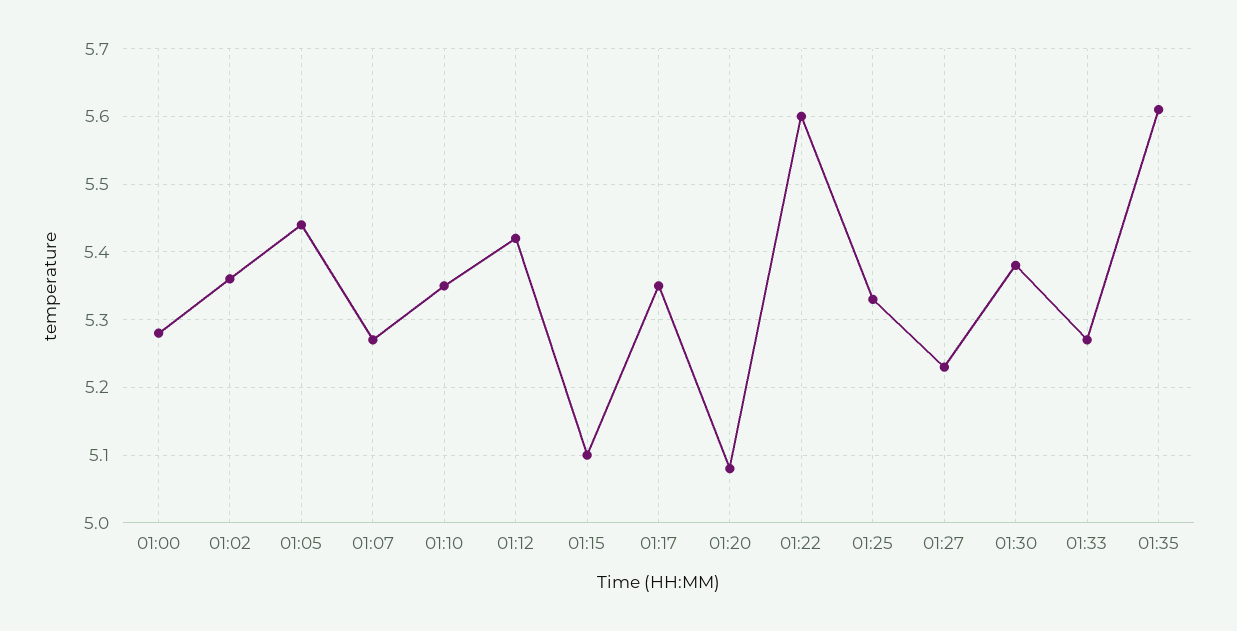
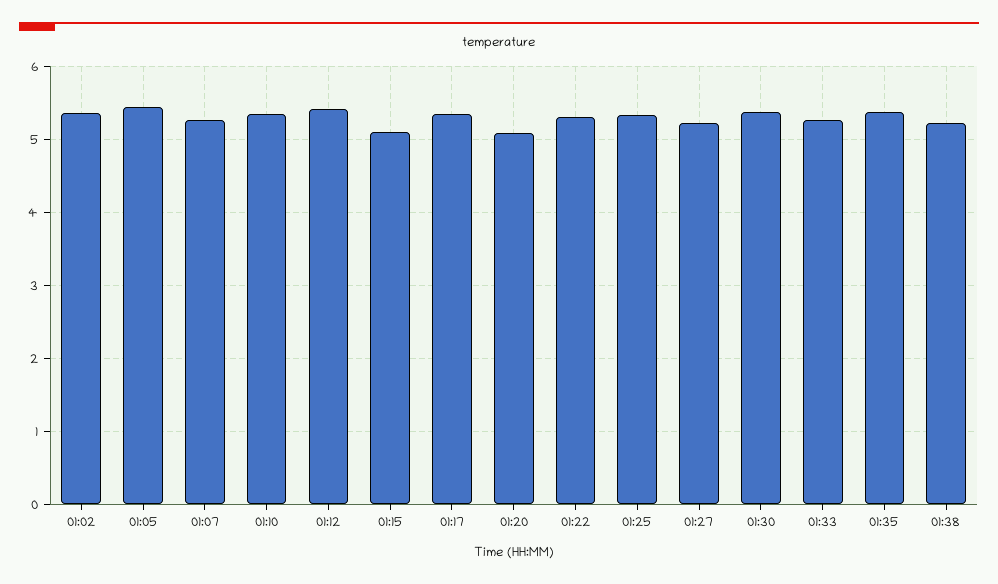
01:00: 5.28 -> none
01:22: 5.6 -> 5.3
01:35: 5.61 -> 5.4
01:38: none -> 5.2

